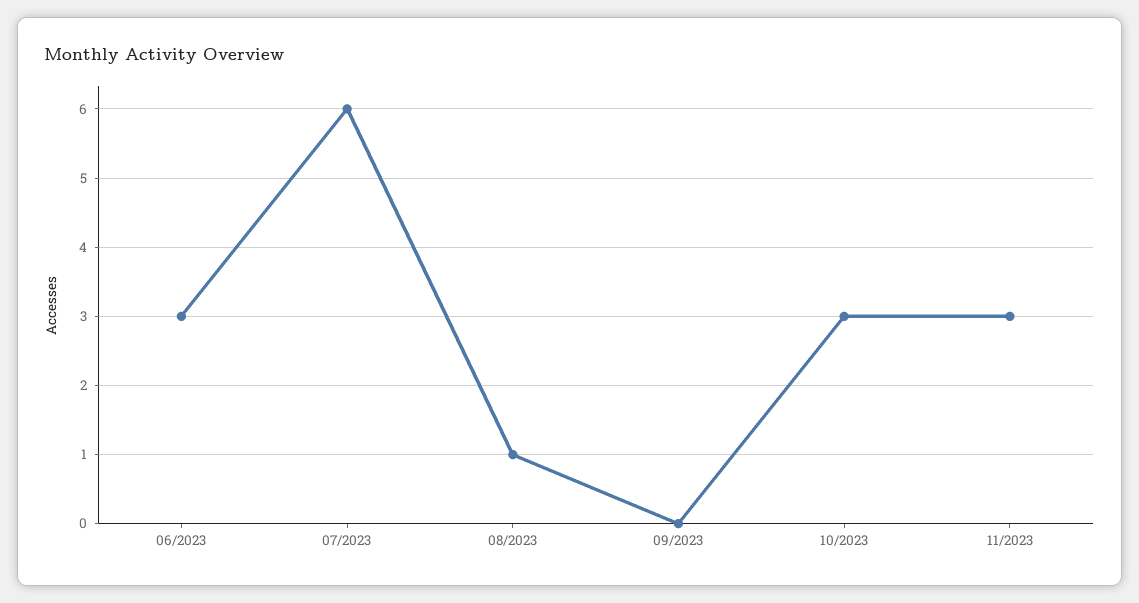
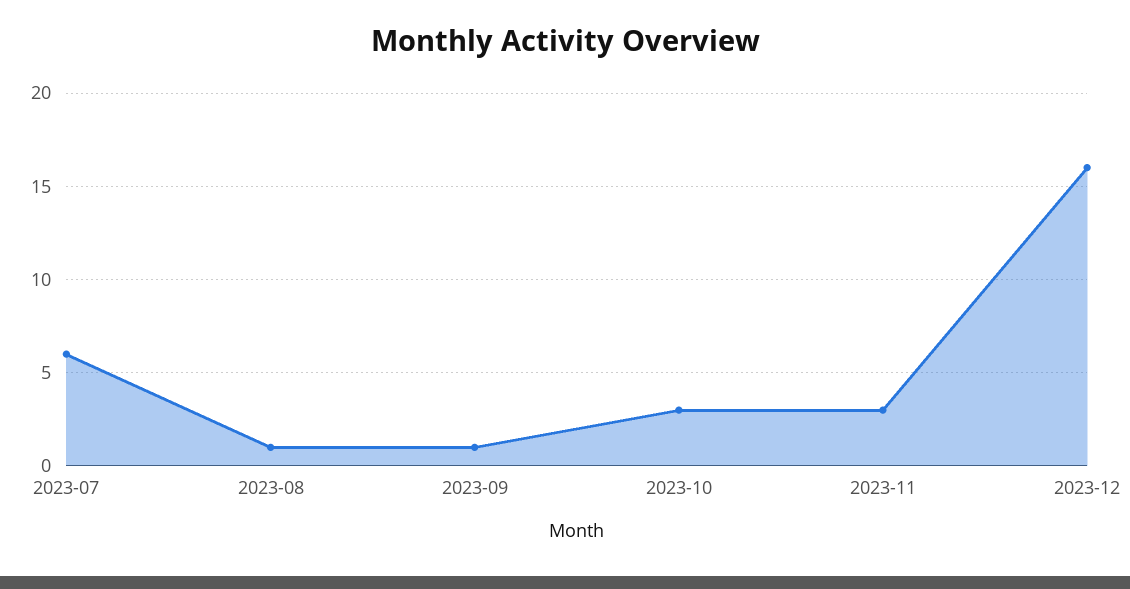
06/2023: 3 -> none
09/2023: 0 -> 1
2023-12: none -> 16

